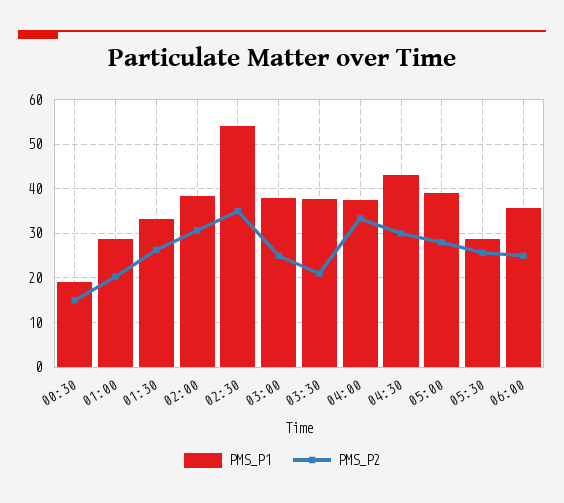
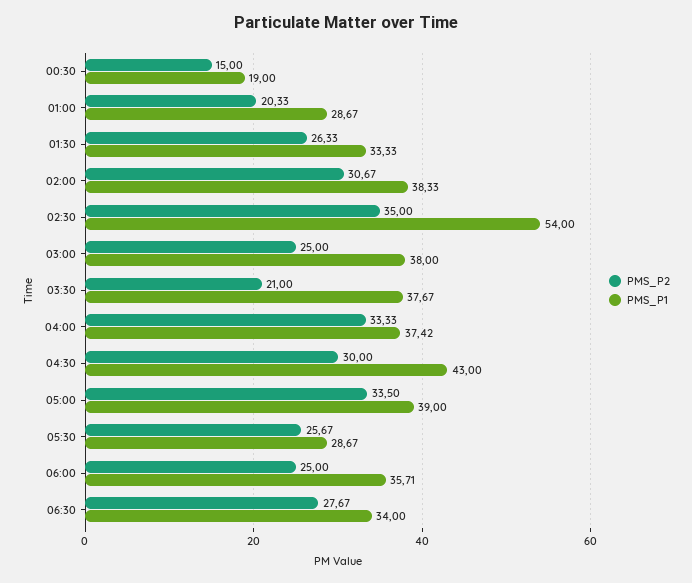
PMS_P2, 05:00: 28 -> 33.5
PMS_P2, 06:30: none -> 27.67
PMS_P1, 06:30: none -> 34

